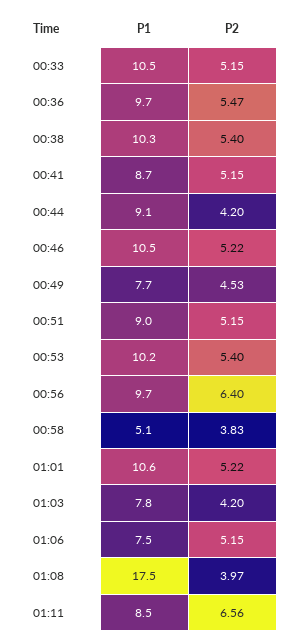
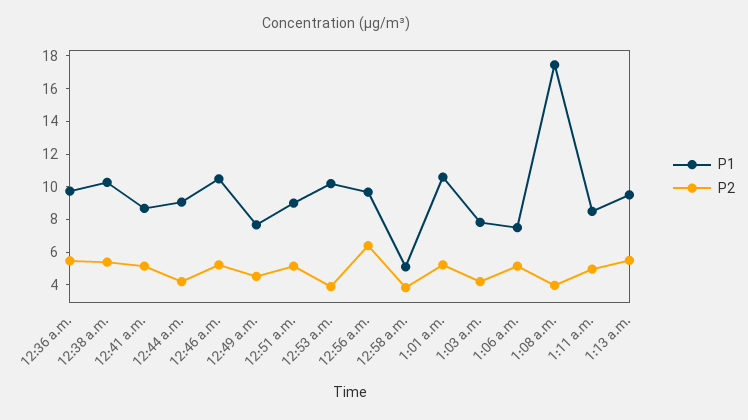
P1, 00:33: 10.5 -> none
P2, 00:33: 5.15 -> none
P2, 00:53: 5.4 -> 4
P2, 01:11: 6.56 -> 5
P1, 1:13 a.m.: none -> 9.5
P2, 1:13 a.m.: none -> 5.5

